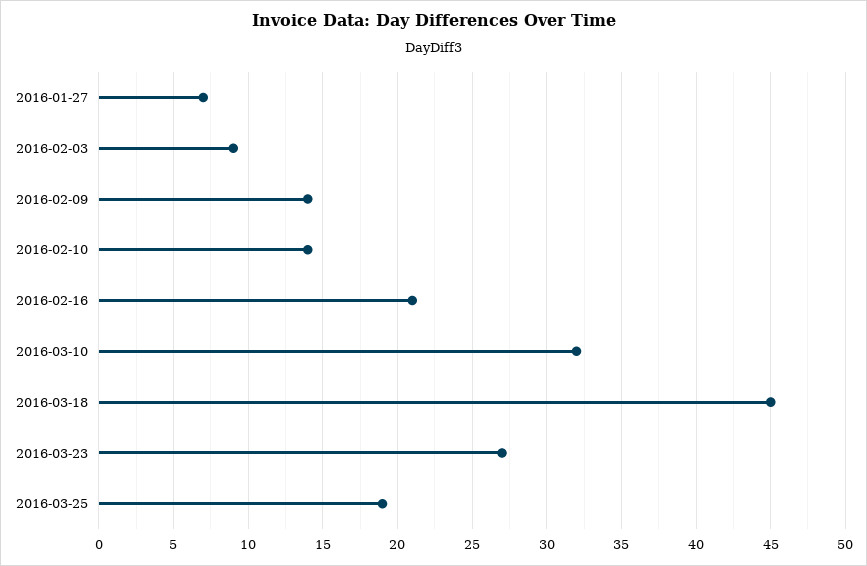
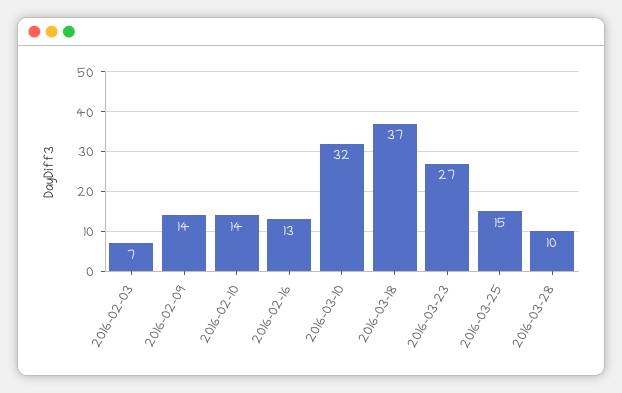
2016-01-27: 7 -> none
2016-02-03: 9 -> 7
2016-02-16: 21 -> 13
2016-03-18: 45 -> 37
2016-03-25: 19 -> 15
2016-03-28: none -> 10

